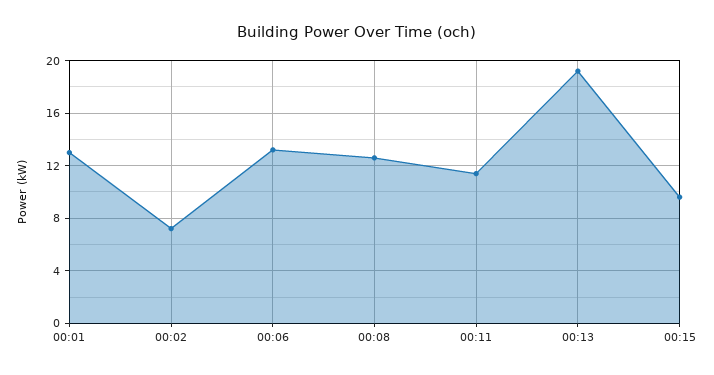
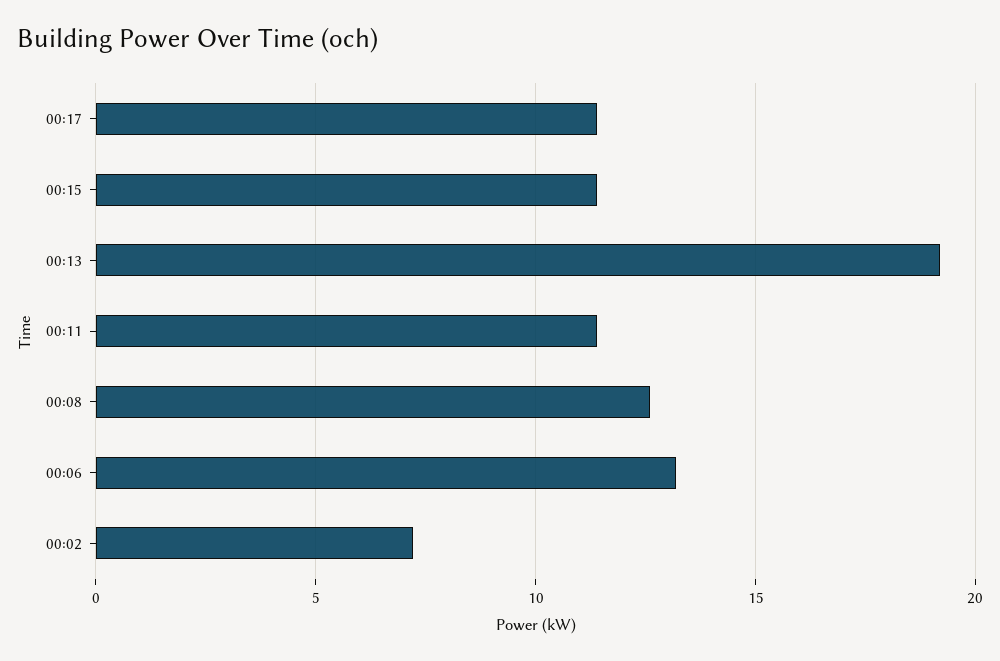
00:01: 13 -> none
00:15: 9.5 -> 11.5
00:17: none -> 11.5

